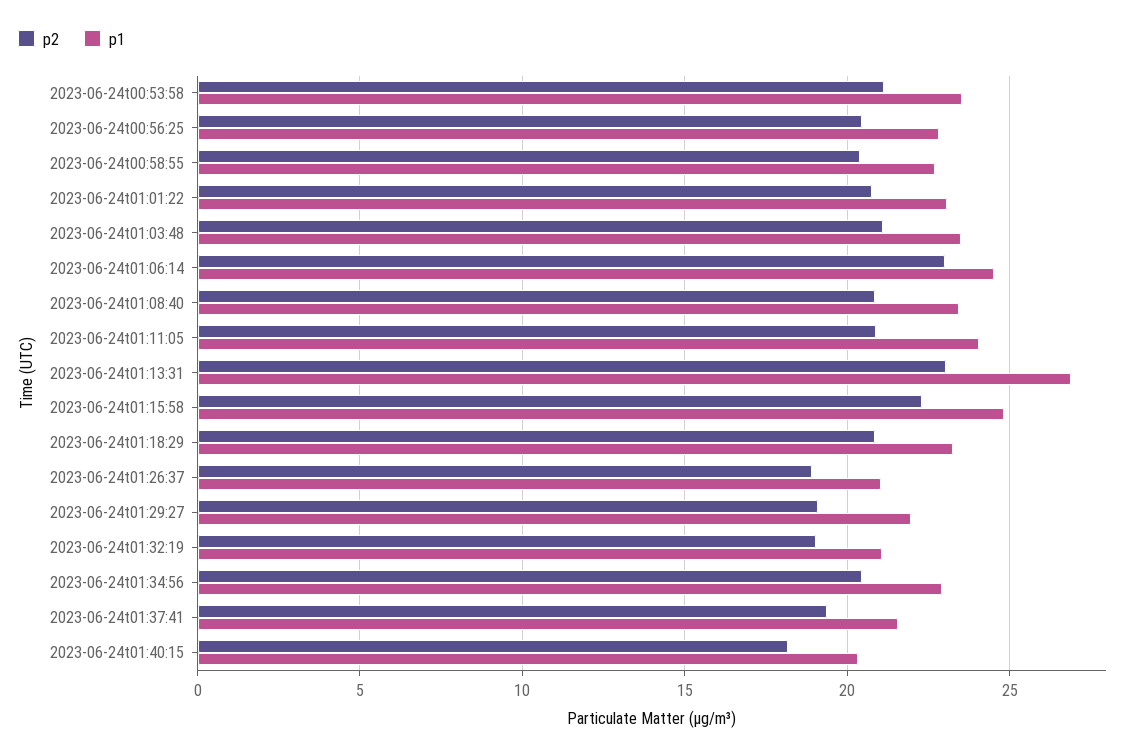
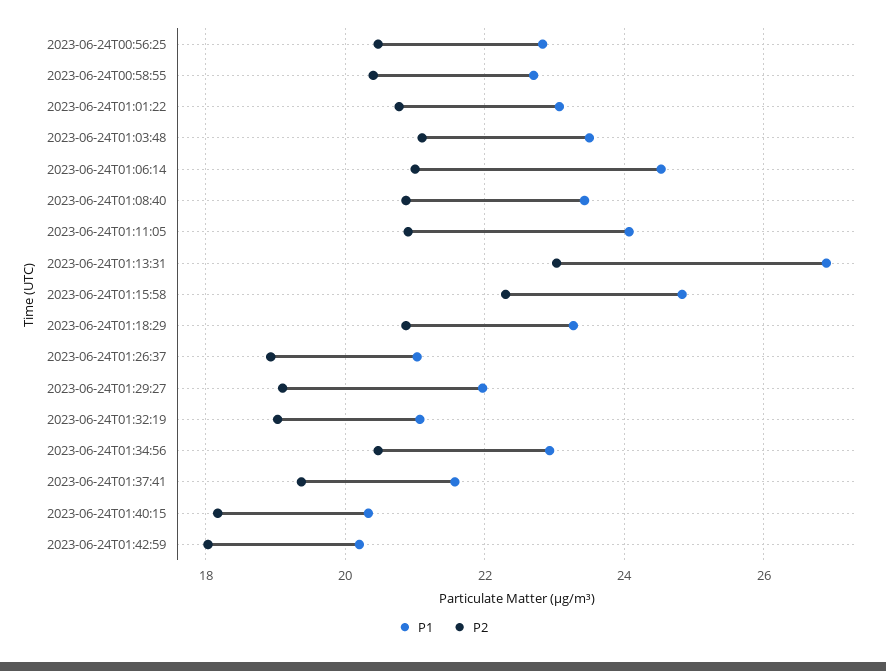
p2, 2023-06-24t00:53:58: 21 -> none
p1, 2023-06-24t00:53:58: 23.5 -> none
p2, 2023-06-24t01:06:14: 23 -> 21
p1, 2023-06-24T01:42:59: none -> 20.2
p2, 2023-06-24T01:42:59: none -> 18

